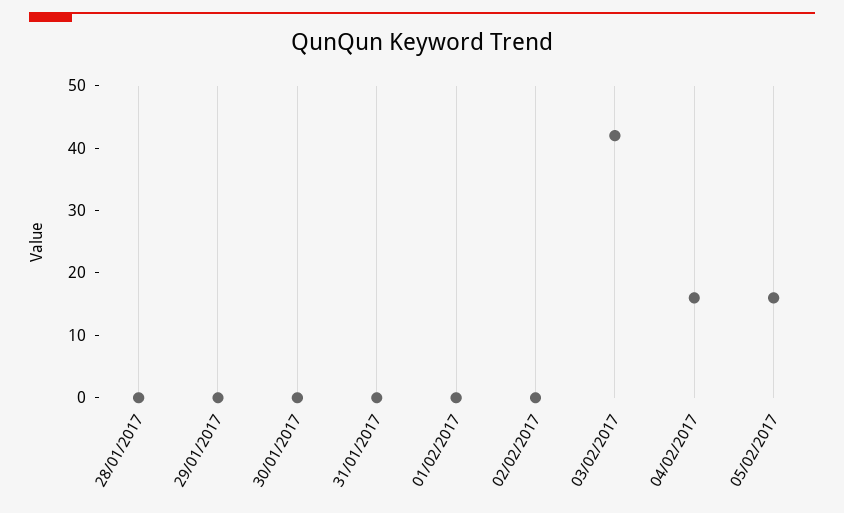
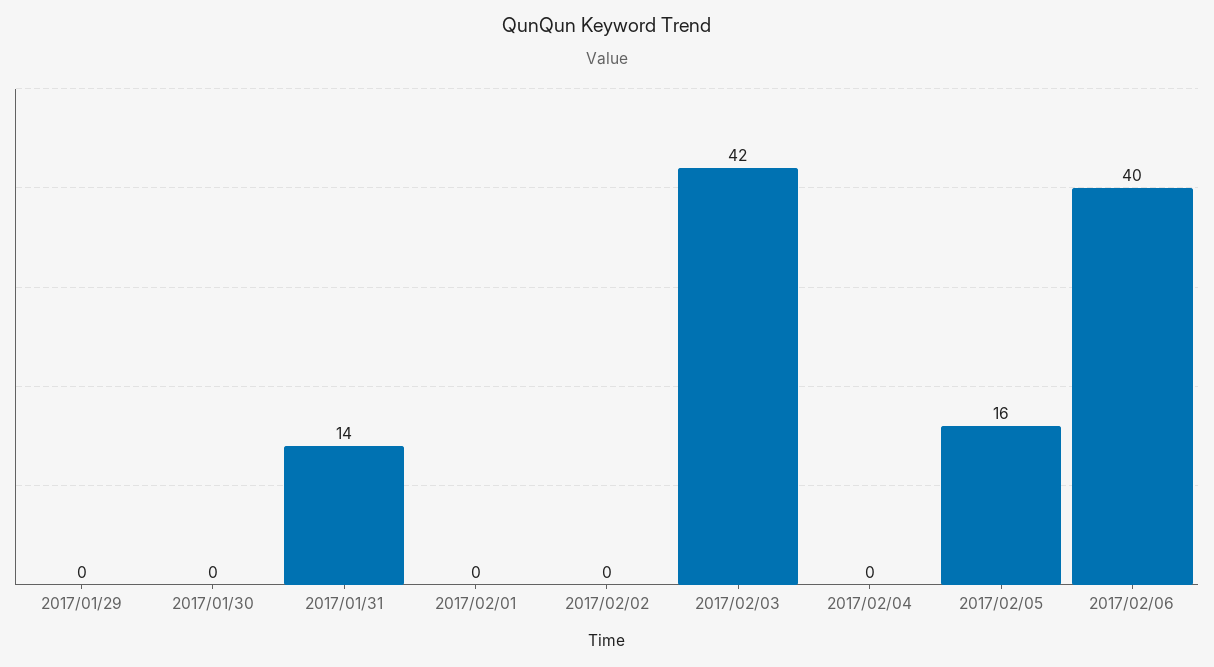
28/01/2017: 0 -> none
31/01/2017: 0 -> 14
04/02/2017: 15 -> 0
2017/02/06: none -> 40

